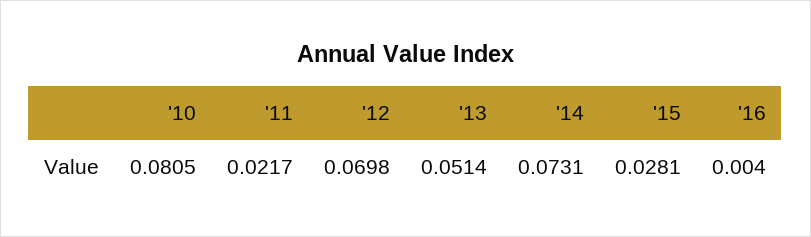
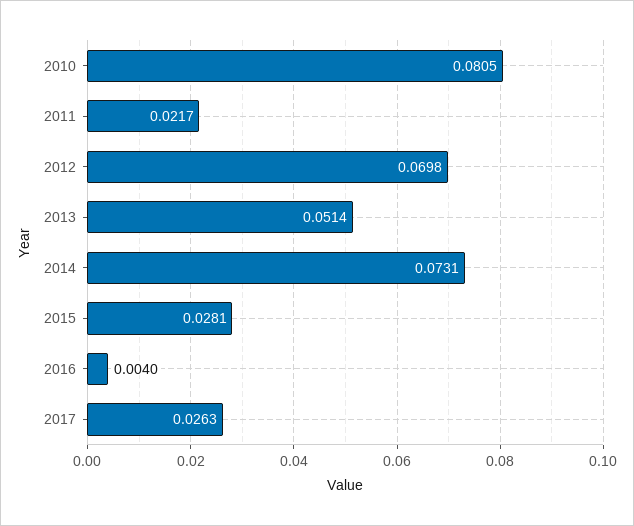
2017: none -> 0.0263

